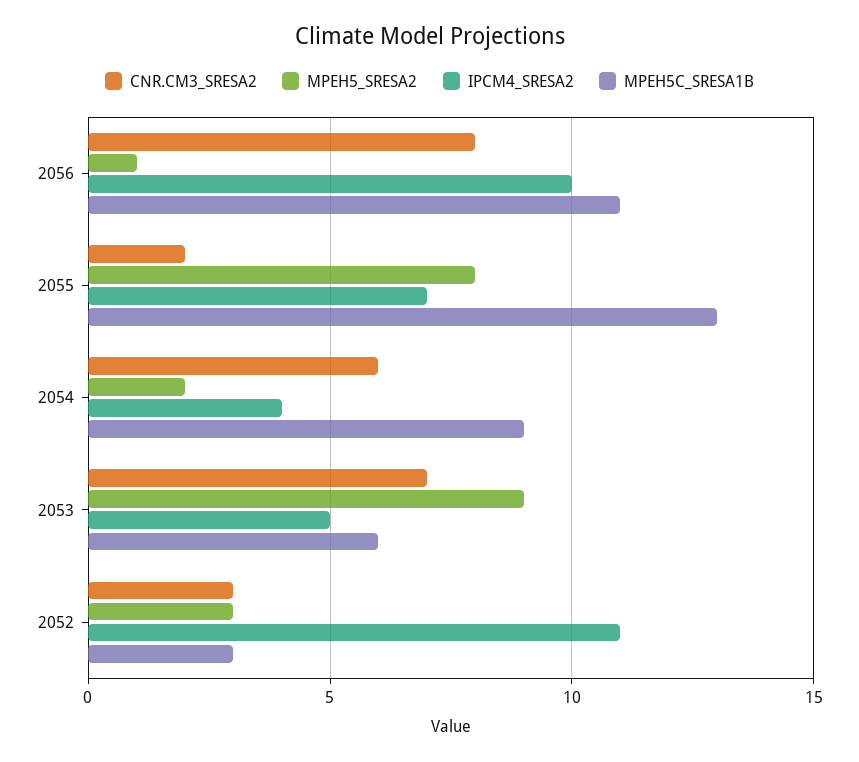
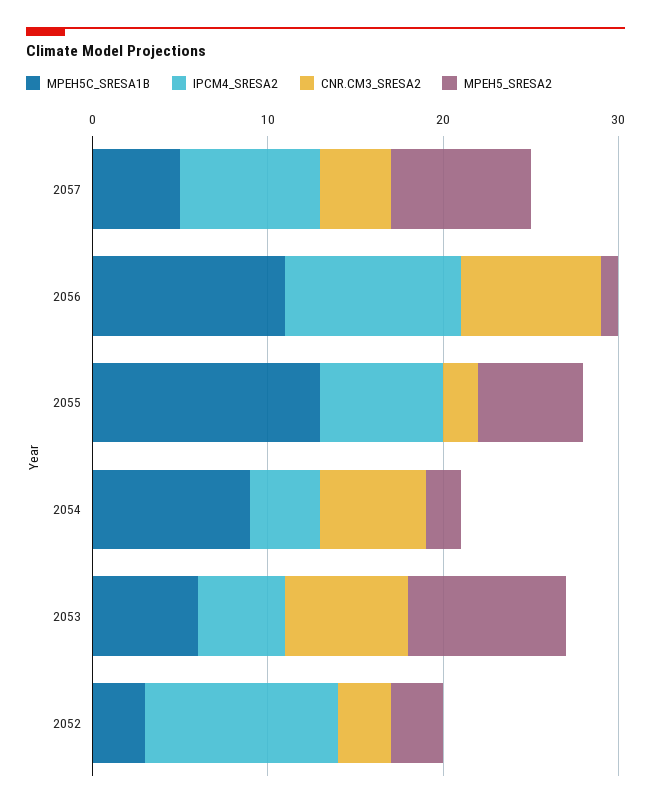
MPEH5_SRESA2, 2055: 8 -> 6
MPEH5C_SRESA1B, 2057: none -> 5
IPCM4_SRESA2, 2057: none -> 8
CNR.CM3_SRESA2, 2057: none -> 4
MPEH5_SRESA2, 2057: none -> 8

